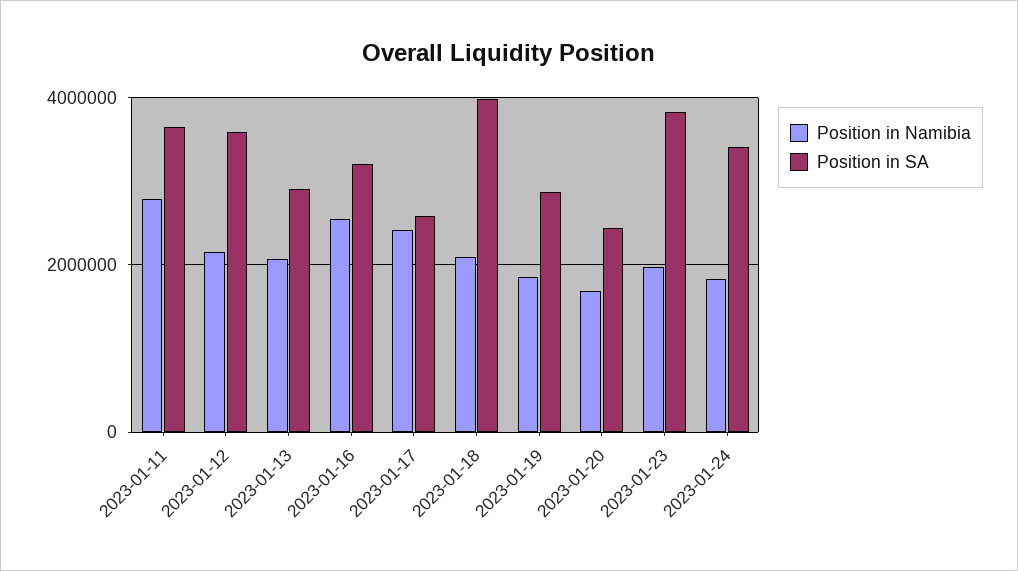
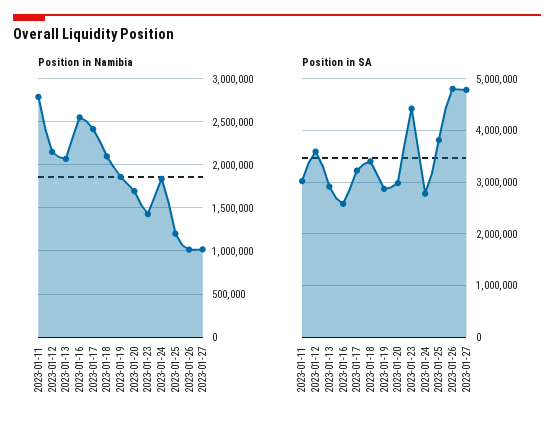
Position in SA, 2023-01-11: 3600000 -> 3000000
Position in SA, 2023-01-16: 3200000 -> 2600000
Position in SA, 2023-01-17: 2600000 -> 3200000
Position in SA, 2023-01-18: 4000000 -> 3400000
Position in SA, 2023-01-20: 2400000 -> 3000000
Position in Namibia, 2023-01-23: 2000000 -> 1400000
Position in SA, 2023-01-23: 3800000 -> 4400000
Position in SA, 2023-01-24: 3400000 -> 2800000
Position in Namibia, 2023-01-25: none -> 1200000
Position in Namibia, 2023-01-26: none -> 1000000
Position in Namibia, 2023-01-27: none -> 1000000
Position in SA, 2023-01-25: none -> 3800000
Position in SA, 2023-01-26: none -> 4800000
Position in SA, 2023-01-27: none -> 4800000

